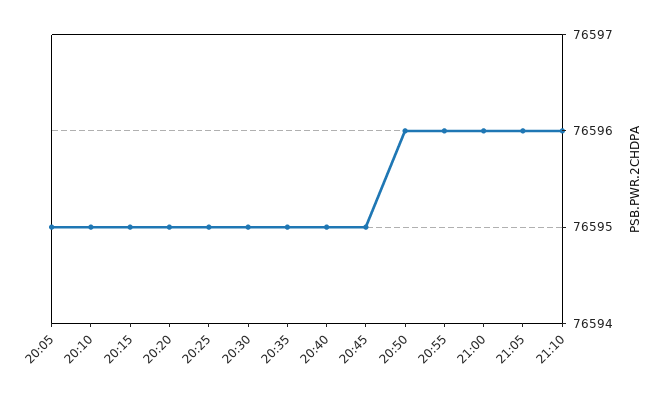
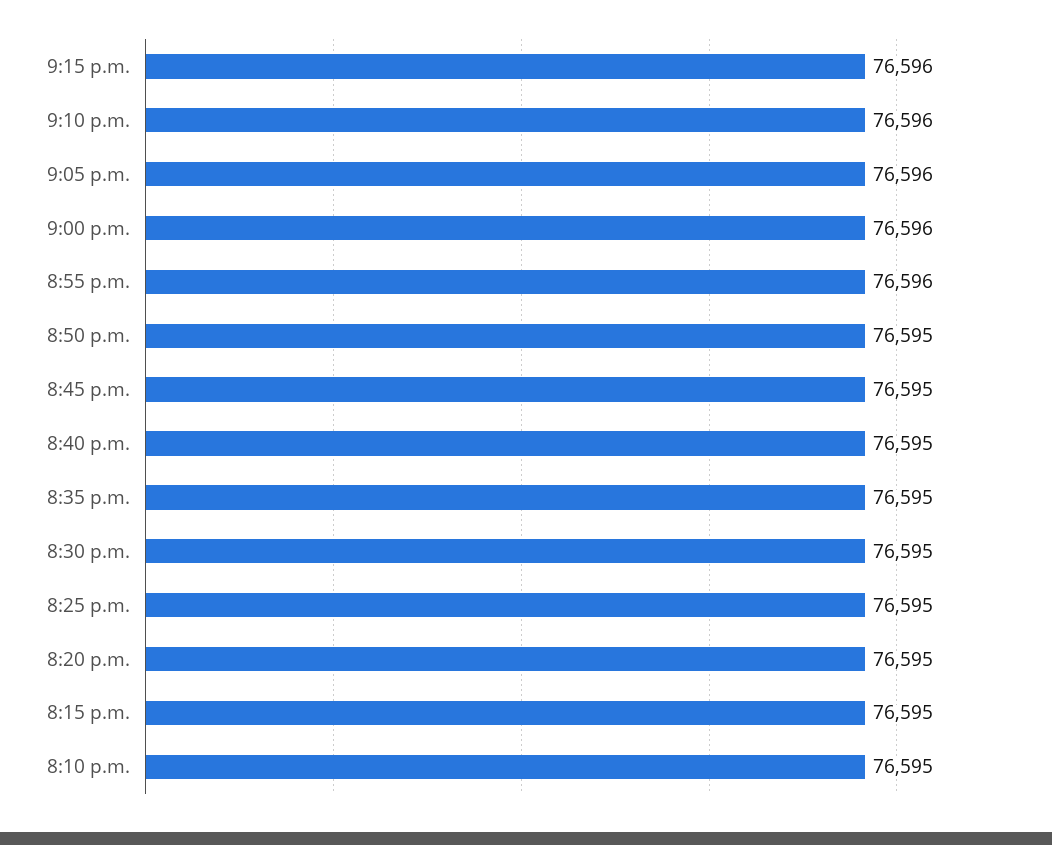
20:05: 76595 -> none
20:50: 76596 -> 76595
9:15 p.m.: none -> 76596

